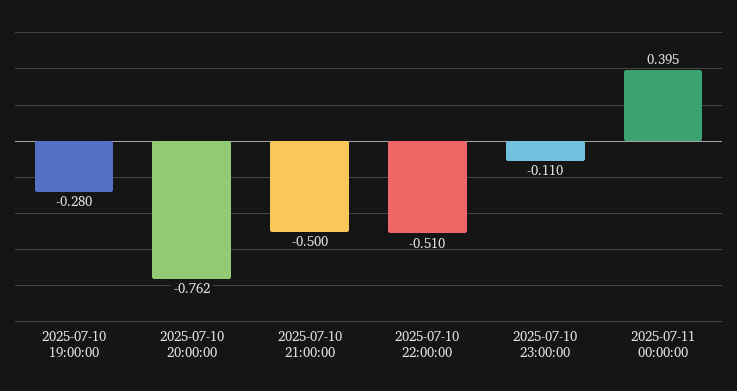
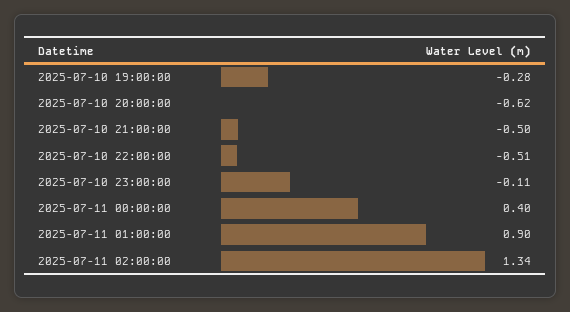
2025-07-10 20:00:00: -0.762 -> -0.62
2025-07-11 01:00:00: none -> 0.9
2025-07-11 02:00:00: none -> 1.34

